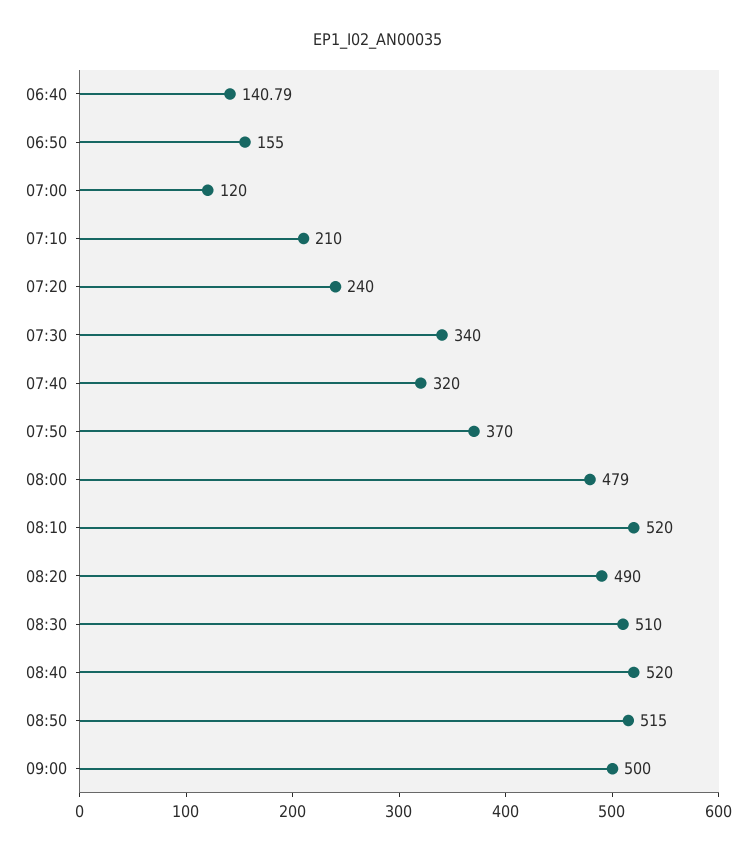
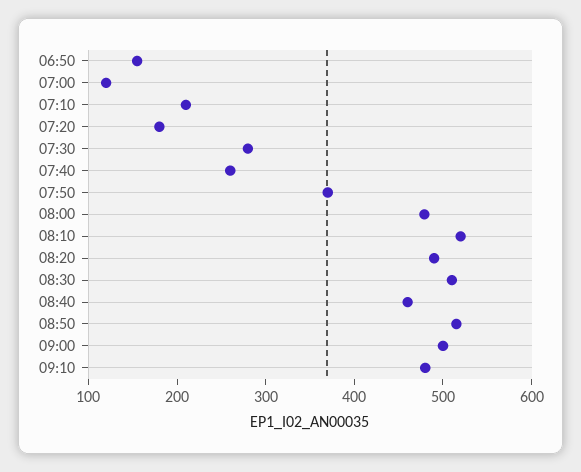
06:40: 140.79 -> none
07:20: 240 -> 180
07:30: 340 -> 280
07:40: 320 -> 260
08:40: 520 -> 460
09:10: none -> 480

